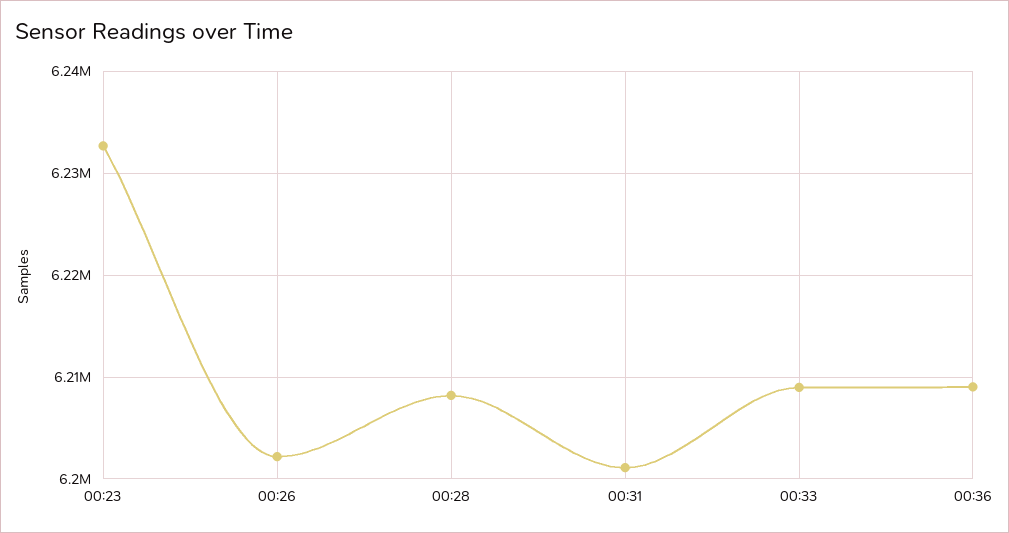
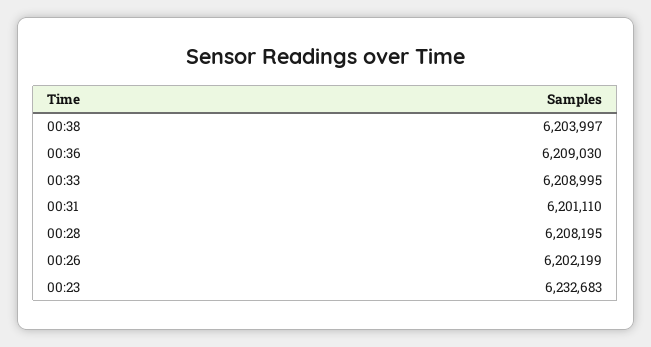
00:38: none -> 6203997

